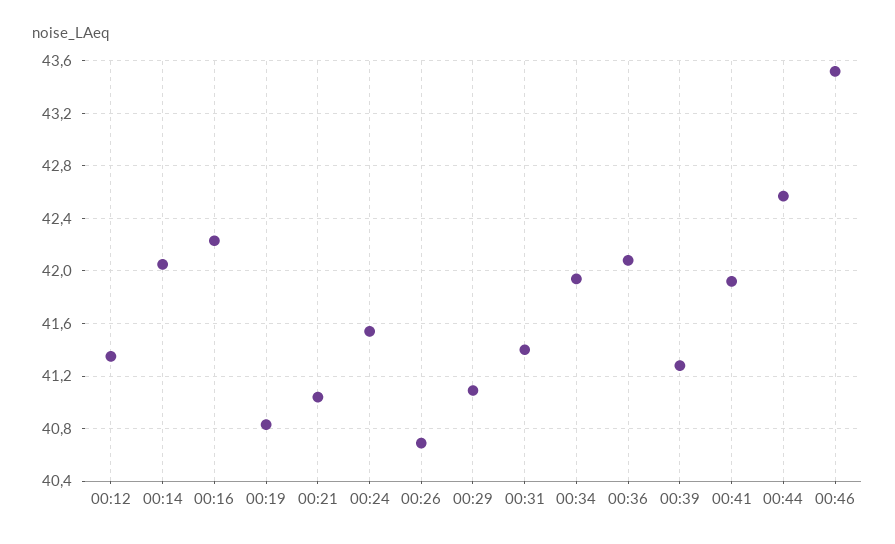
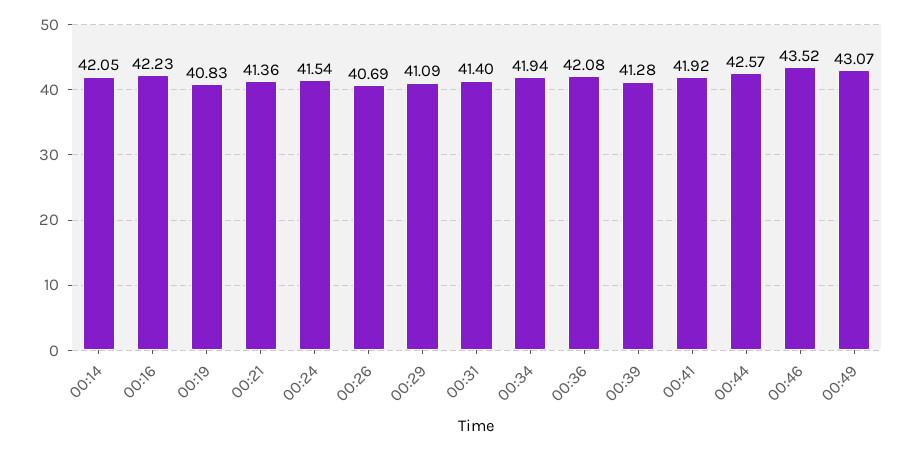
00:12: 41.35 -> none
00:21: 41.05 -> 41.36
00:49: none -> 43.07

